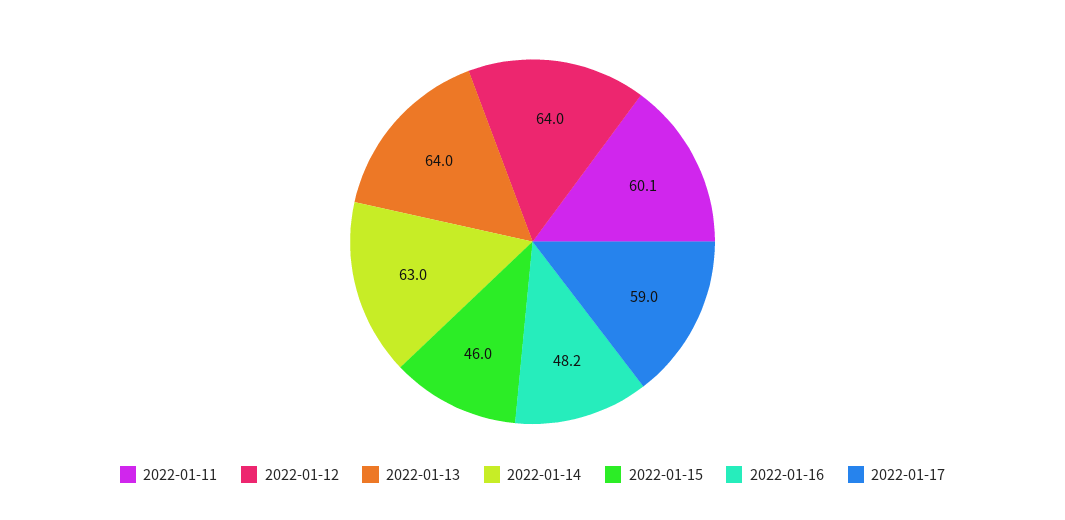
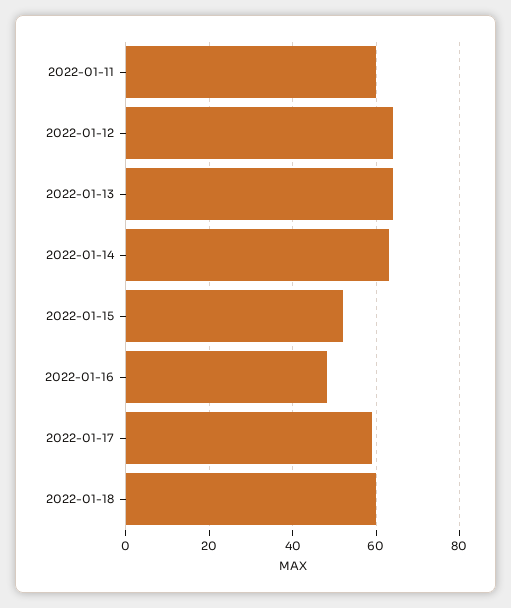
2022-01-15: 46 -> 52
2022-01-18: none -> 60

